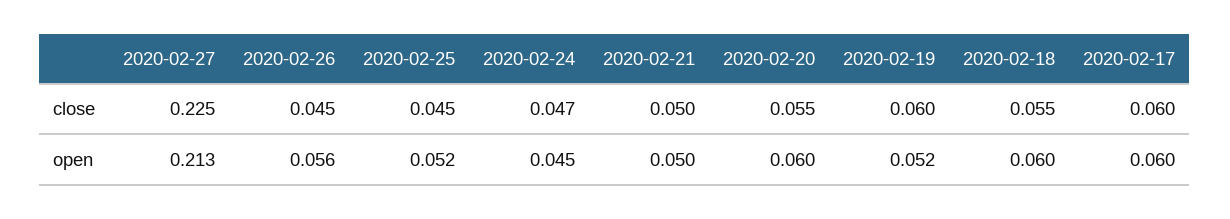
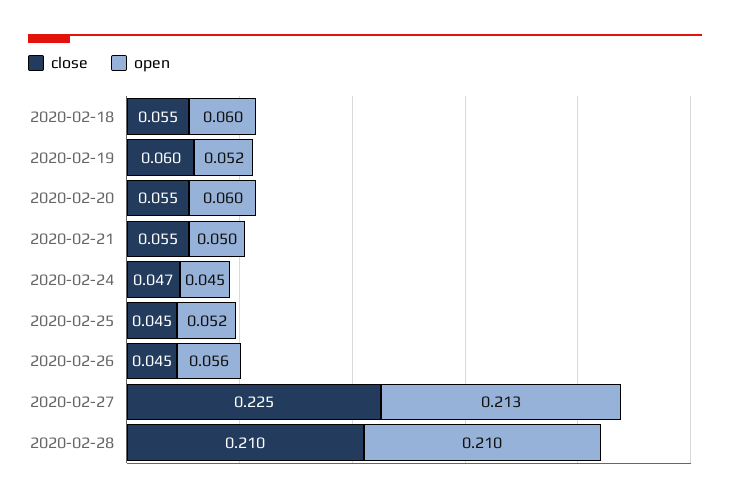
close, 2020-02-21: 0.05 -> 0.055
close, 2020-02-17: 0.06 -> none
open, 2020-02-17: 0.06 -> none
close, 2020-02-28: none -> 0.21
open, 2020-02-28: none -> 0.21

